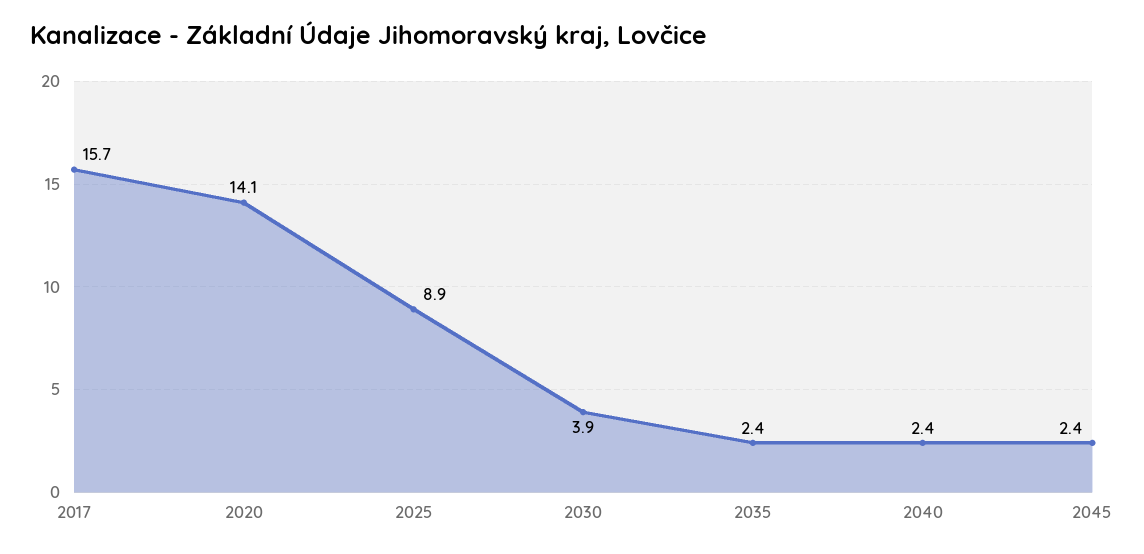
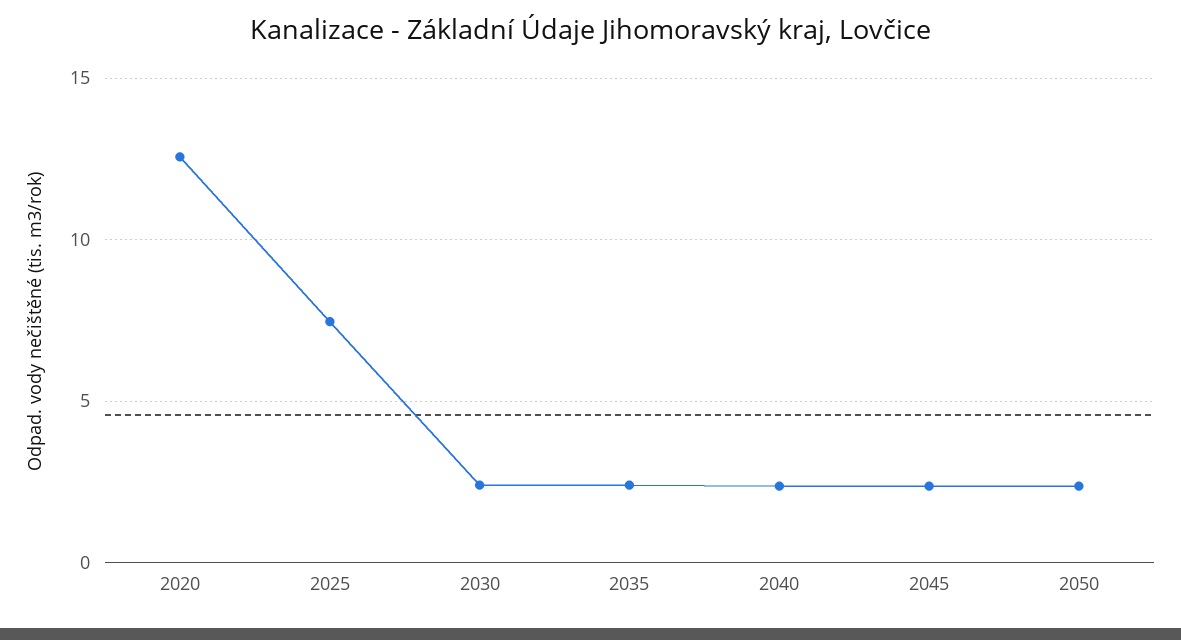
2017: 15.7 -> none
2020: 14.1 -> 12.5
2025: 8.9 -> 7.5
2030: 3.9 -> 2.5
2050: none -> 2.5

